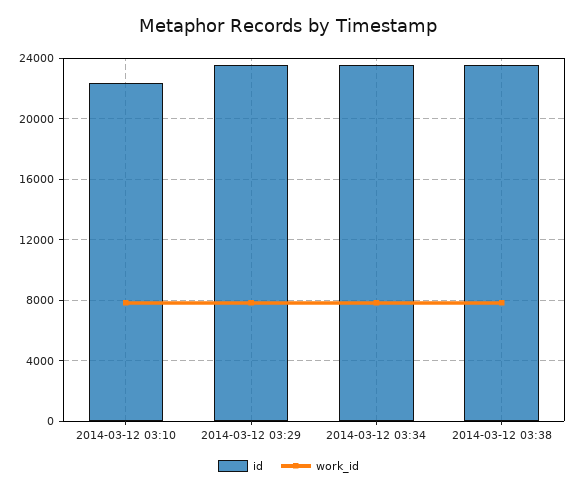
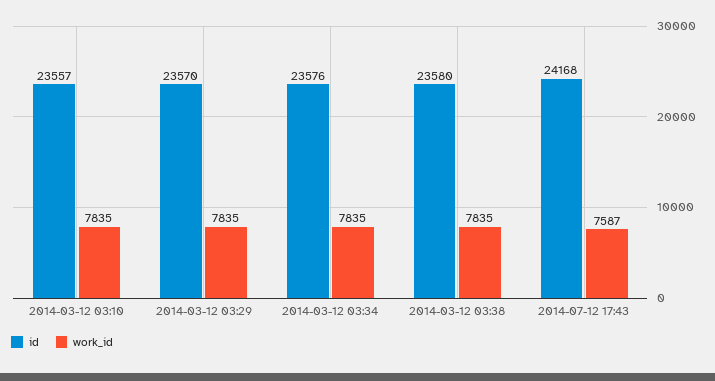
id, 2014-03-12 03:10: 22500 -> 23557
id, 2014-07-12 17:43: none -> 24168
work_id, 2014-07-12 17:43: none -> 7587

